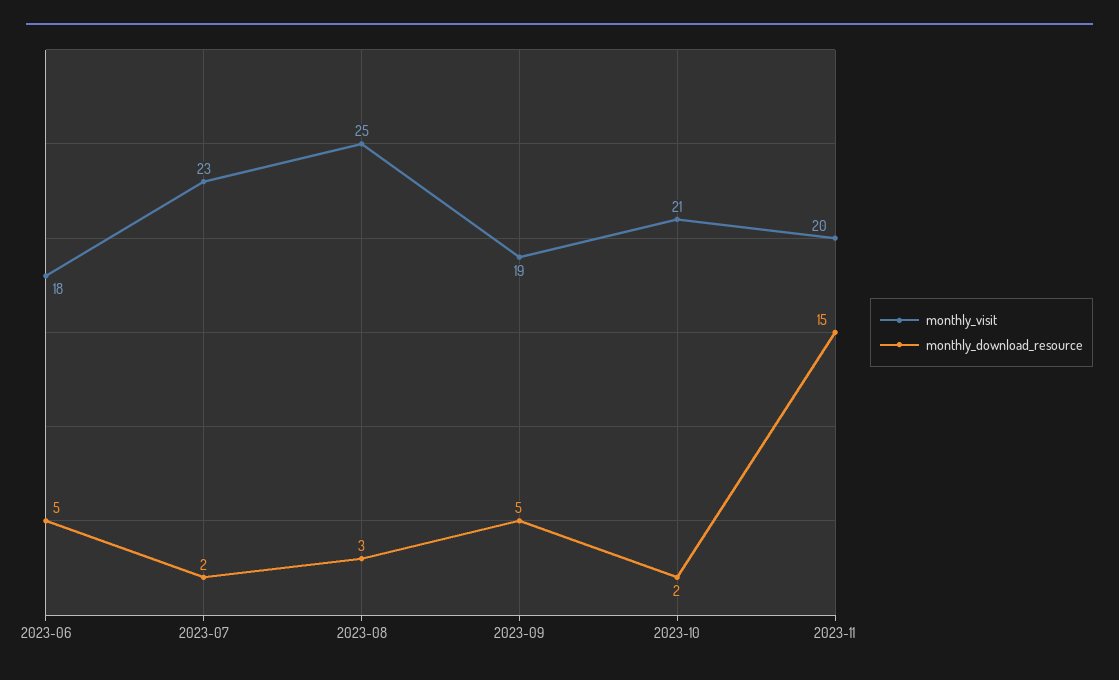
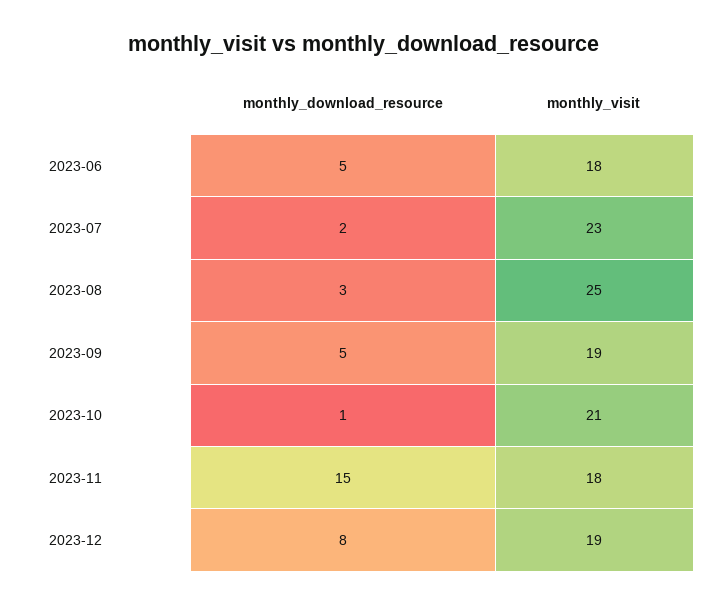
monthly_download_resource, 2023-10: 2 -> 1
monthly_visit, 2023-11: 20 -> 18
monthly_download_resource, 2023-12: none -> 8
monthly_visit, 2023-12: none -> 19

